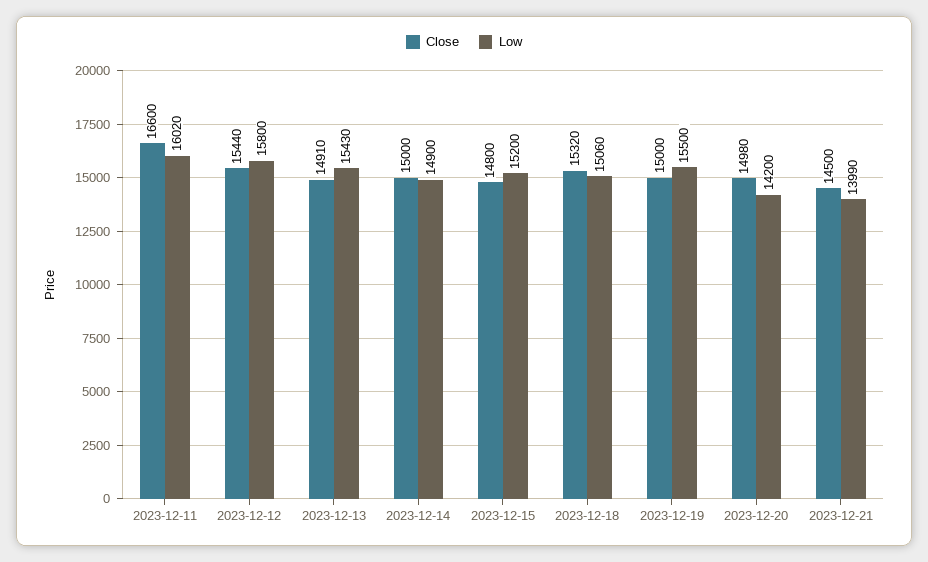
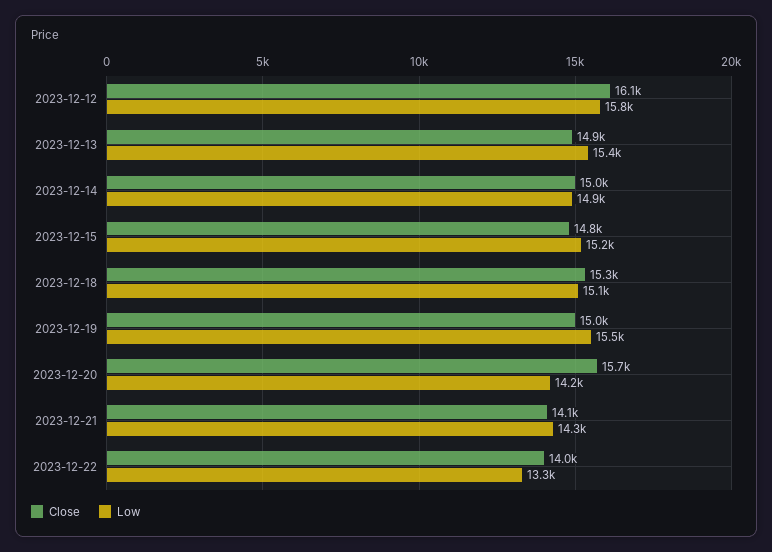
Close, 2023-12-11: 16600 -> none
Low, 2023-12-11: 16020 -> none
Close, 2023-12-12: 15440 -> 16100
Close, 2023-12-20: 14980 -> 15700
Close, 2023-12-21: 14500 -> 14100
Low, 2023-12-21: 13990 -> 14300
Close, 2023-12-22: none -> 14000
Low, 2023-12-22: none -> 13300

